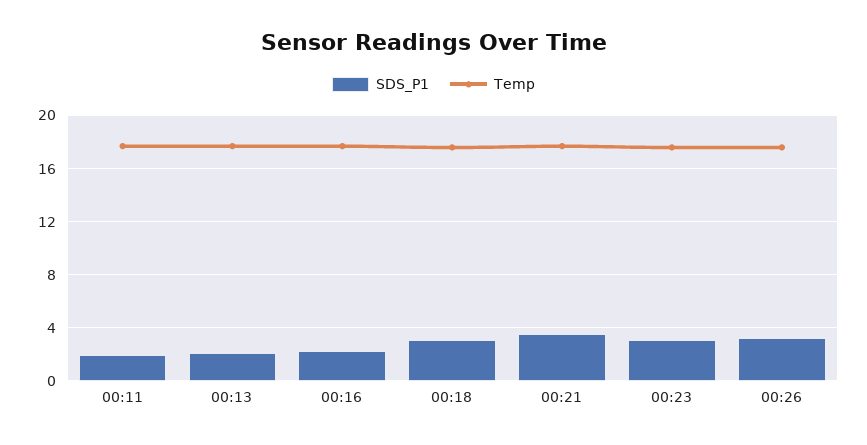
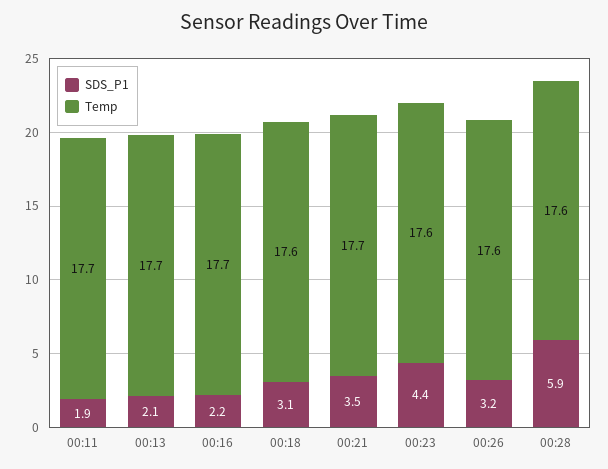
SDS_P1, 00:23: 3 -> 4.4
SDS_P1, 00:28: none -> 5.9
Temp, 00:28: none -> 17.6

